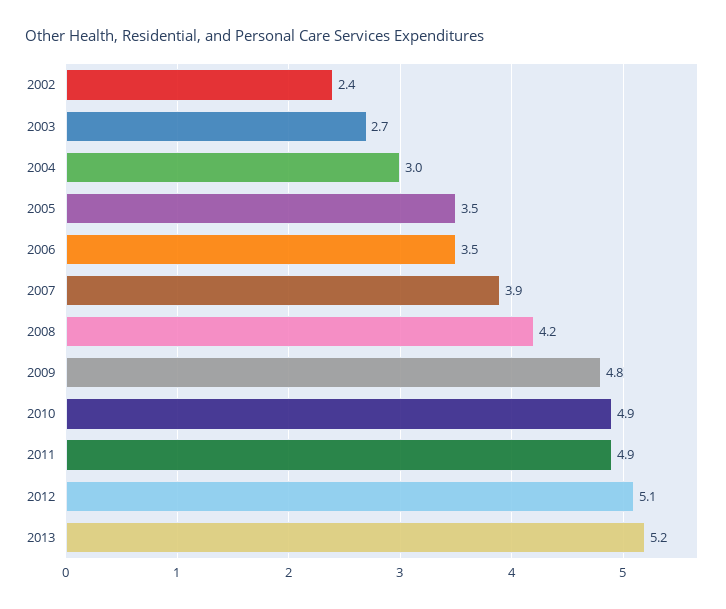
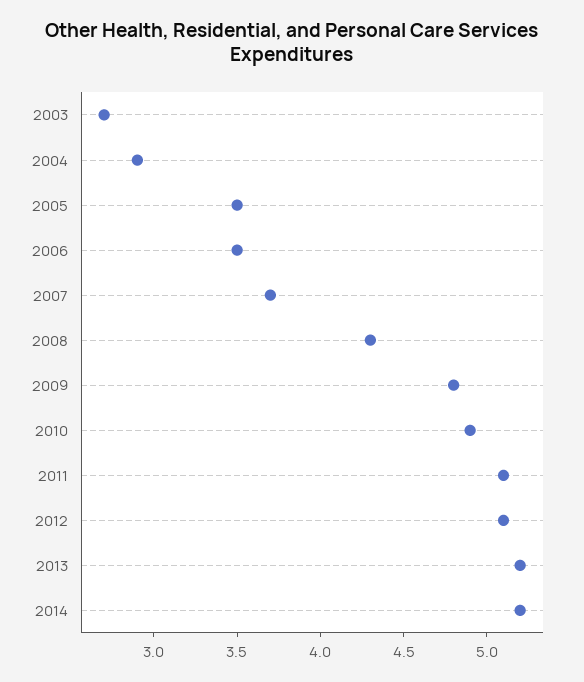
2002: 2.4 -> none
2004: 3 -> 2.9
2007: 3.9 -> 3.7
2008: 4.2 -> 4.3
2011: 4.9 -> 5.1
2014: none -> 5.2

